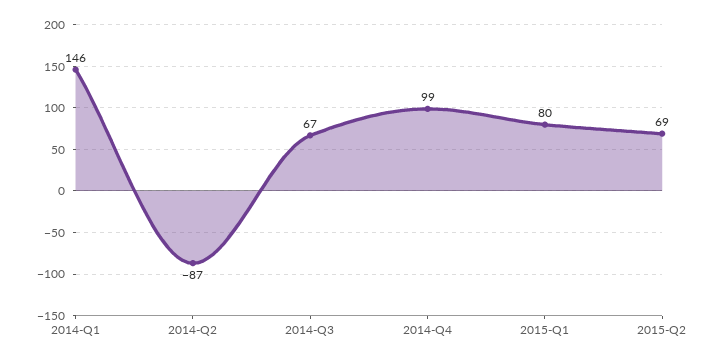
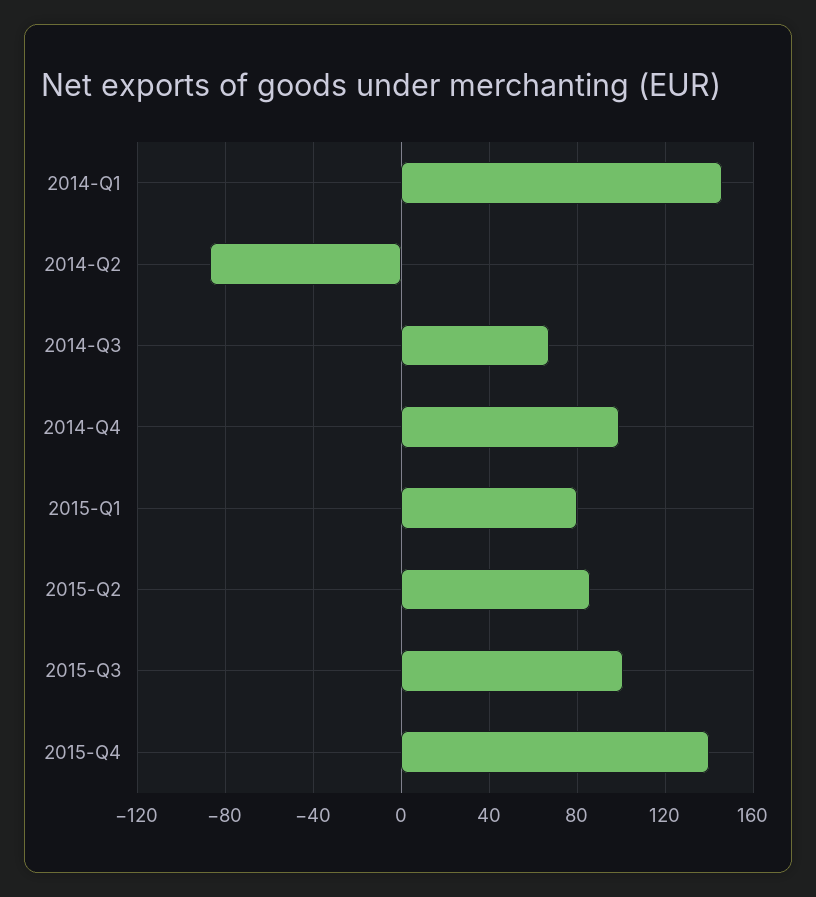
2015-Q2: 69 -> 85
2015-Q3: none -> 100
2015-Q4: none -> 140

